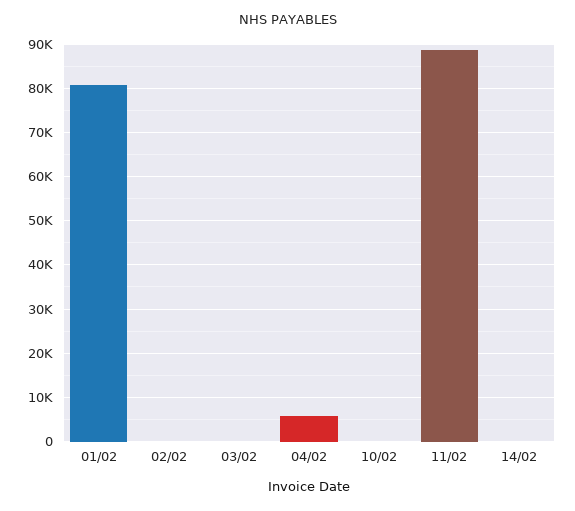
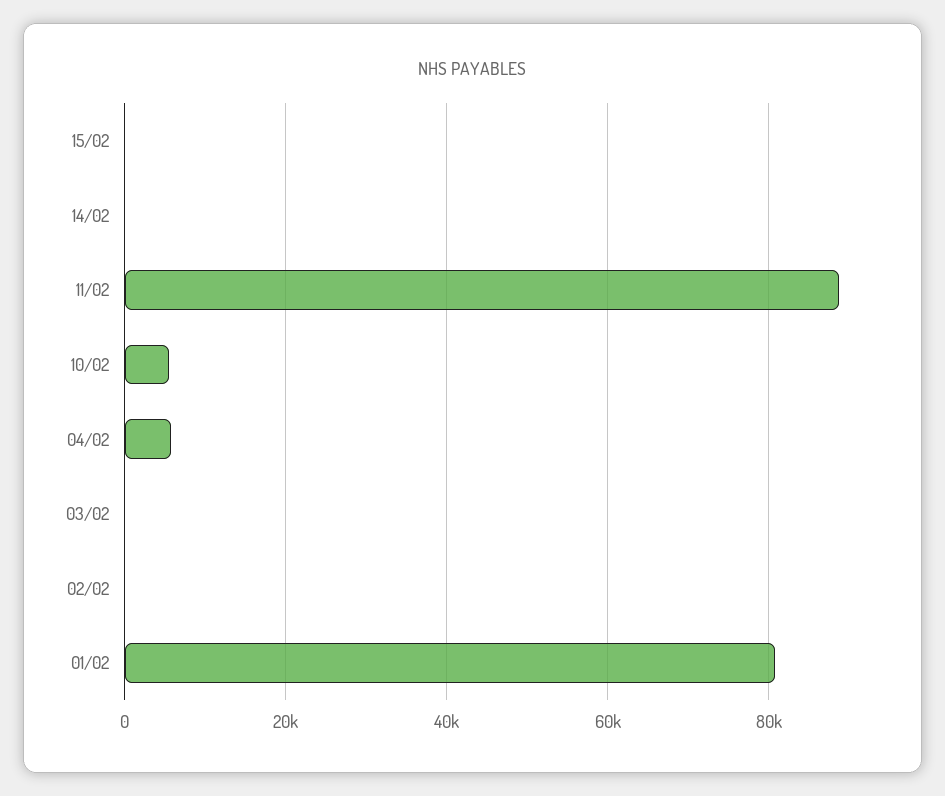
10/02: 0 -> 6000
15/02: none -> 0

